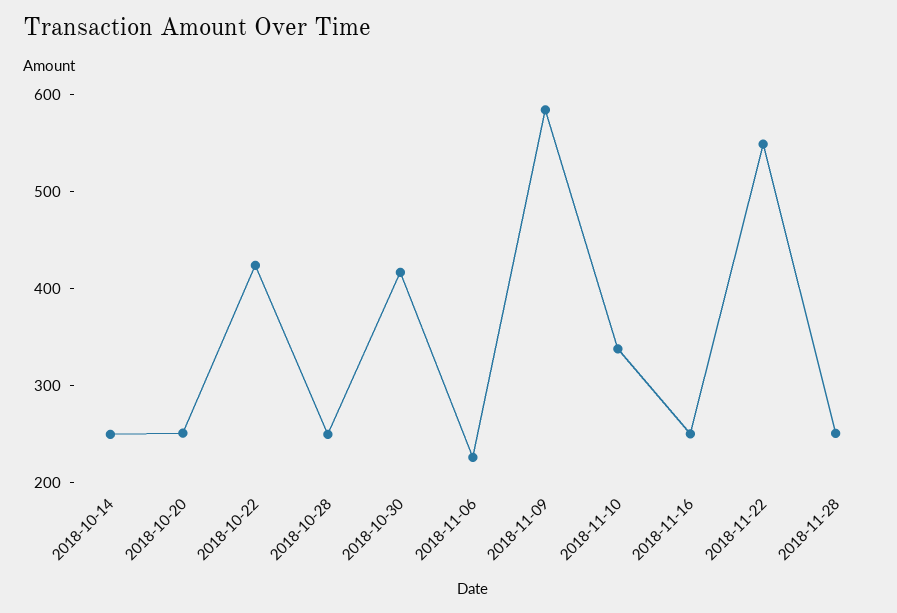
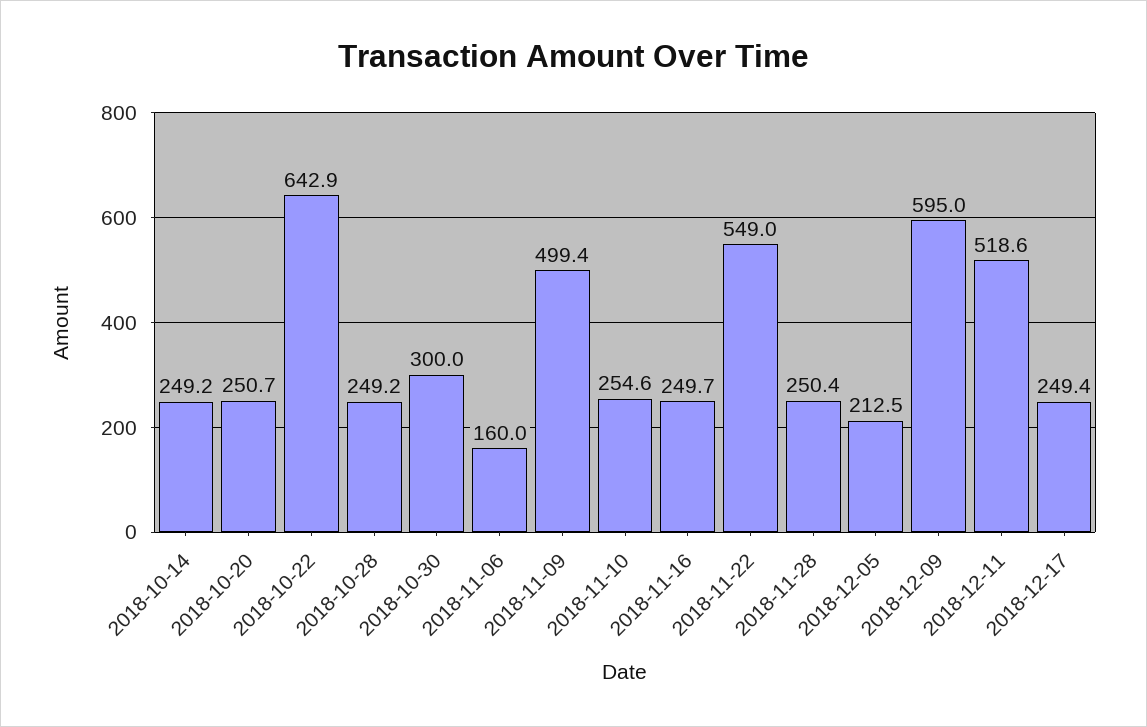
2018-10-22: 420 -> 642.9
2018-10-30: 420 -> 300
2018-11-06: 220 -> 160
2018-11-09: 580 -> 499.4
2018-11-10: 340 -> 254.6
2018-12-05: none -> 212.5
2018-12-09: none -> 595
2018-12-11: none -> 518.6
2018-12-17: none -> 249.4

